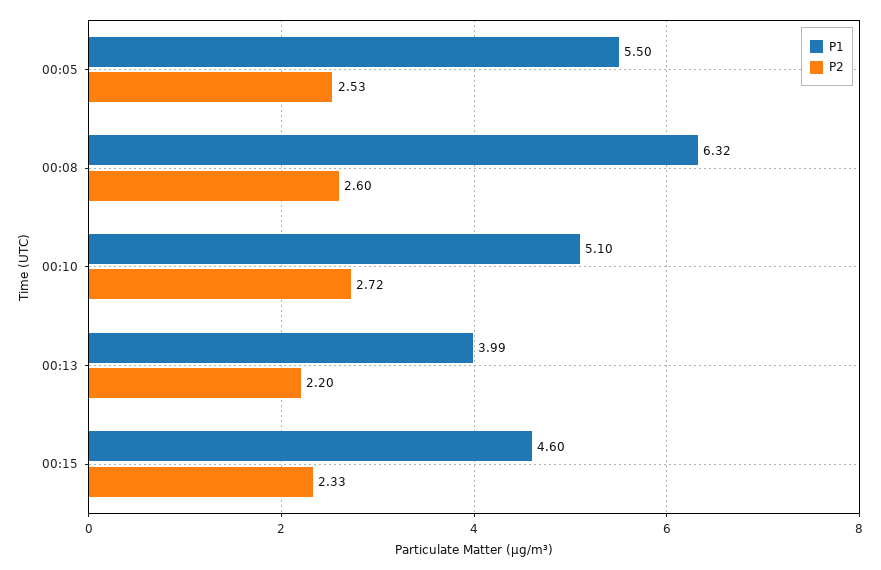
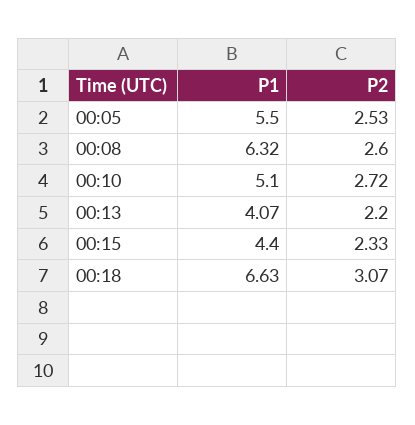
P1, 00:13: 3.99 -> 4.07
P1, 00:15: 4.6 -> 4.4
P1, 00:18: none -> 6.63
P2, 00:18: none -> 3.07

